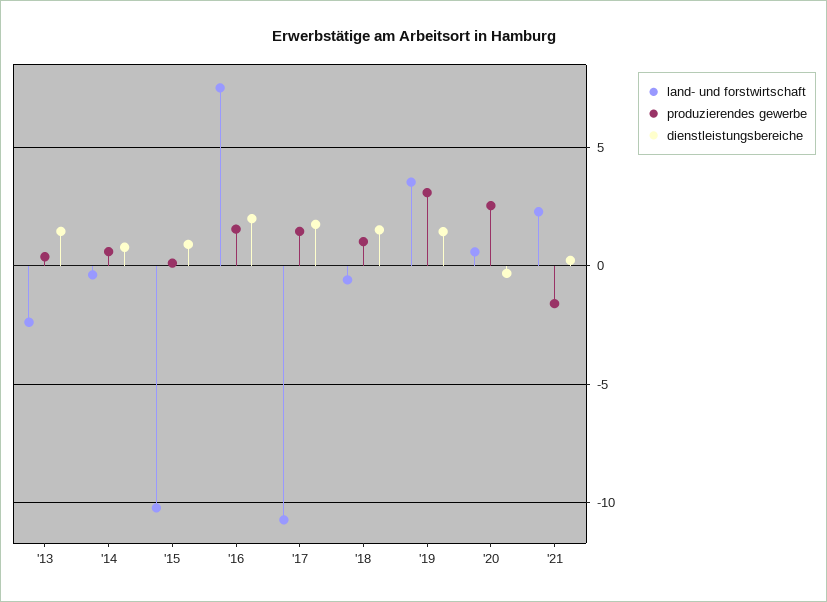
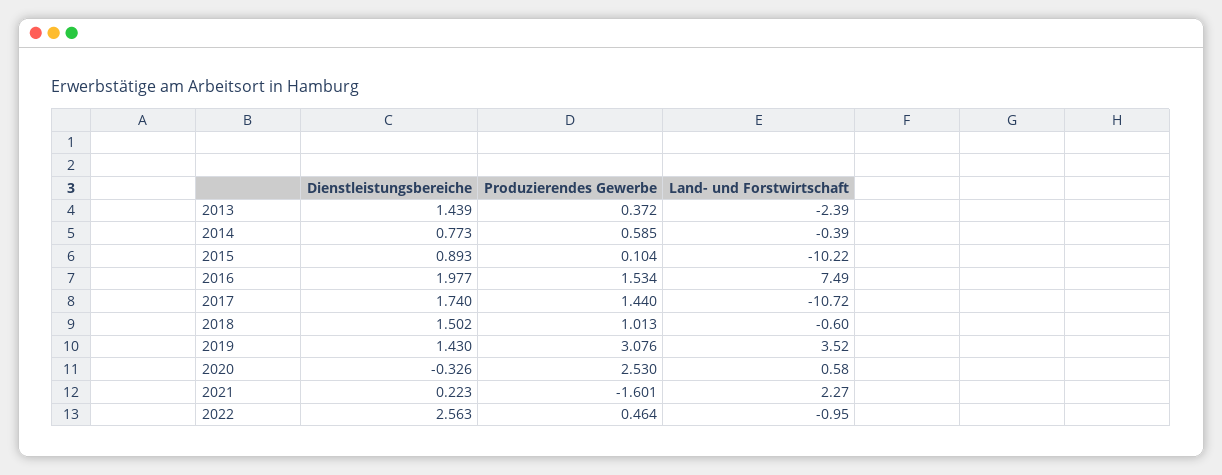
dienstleistungsbereiche, 2022: none -> 2.563
produzierendes gewerbe, 2022: none -> 0.464
land- und forstwirtschaft, 2022: none -> -0.95

